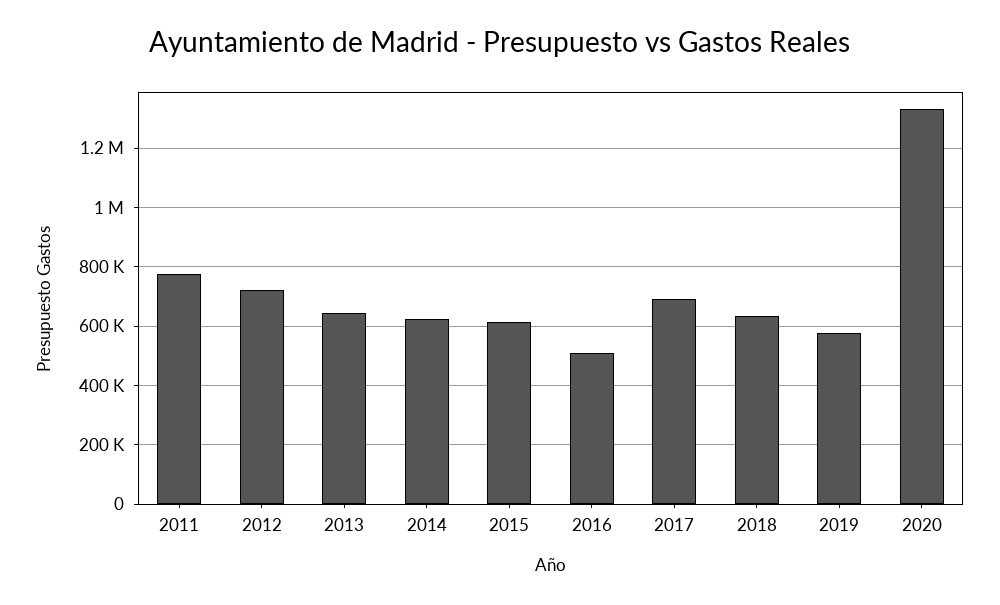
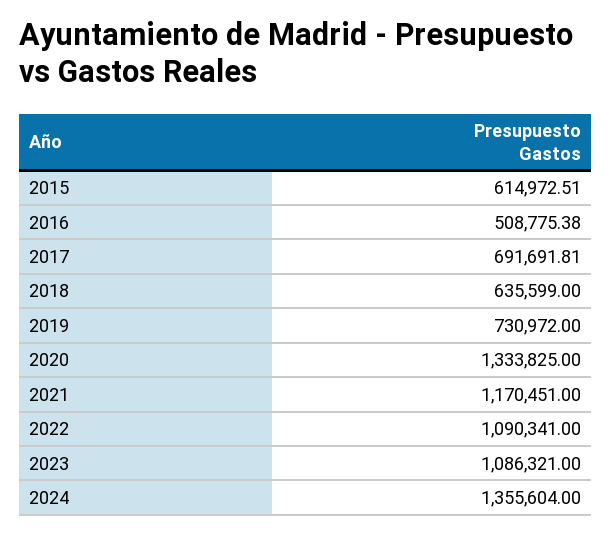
2011: 775000 -> none
2012: 725000 -> none
2013: 650000 -> none
2014: 625000 -> none
2019: 575000 -> 730972
2021: none -> 1170451
2022: none -> 1090341
2023: none -> 1086321
2024: none -> 1355604

